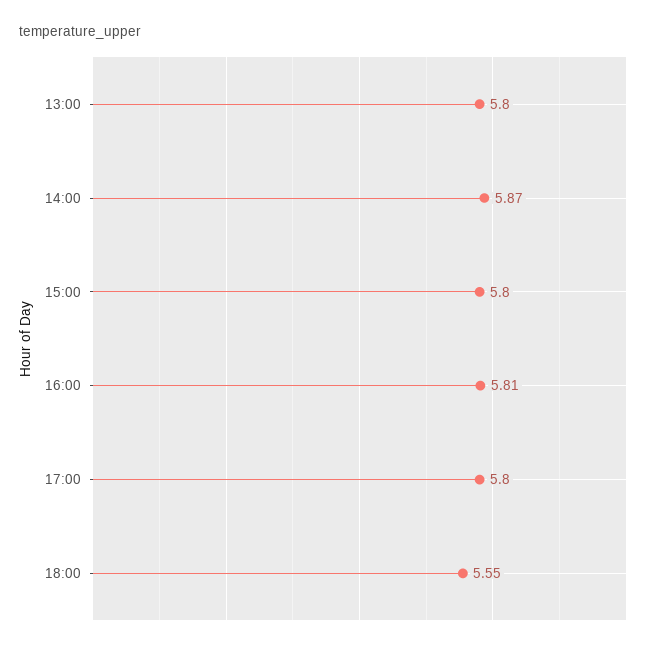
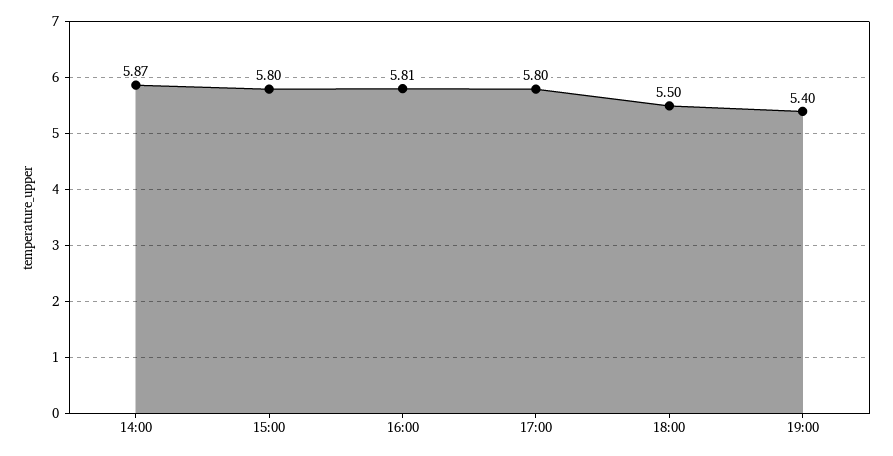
13:00: 5.8 -> none
18:00: 5.55 -> 5.5
19:00: none -> 5.4

